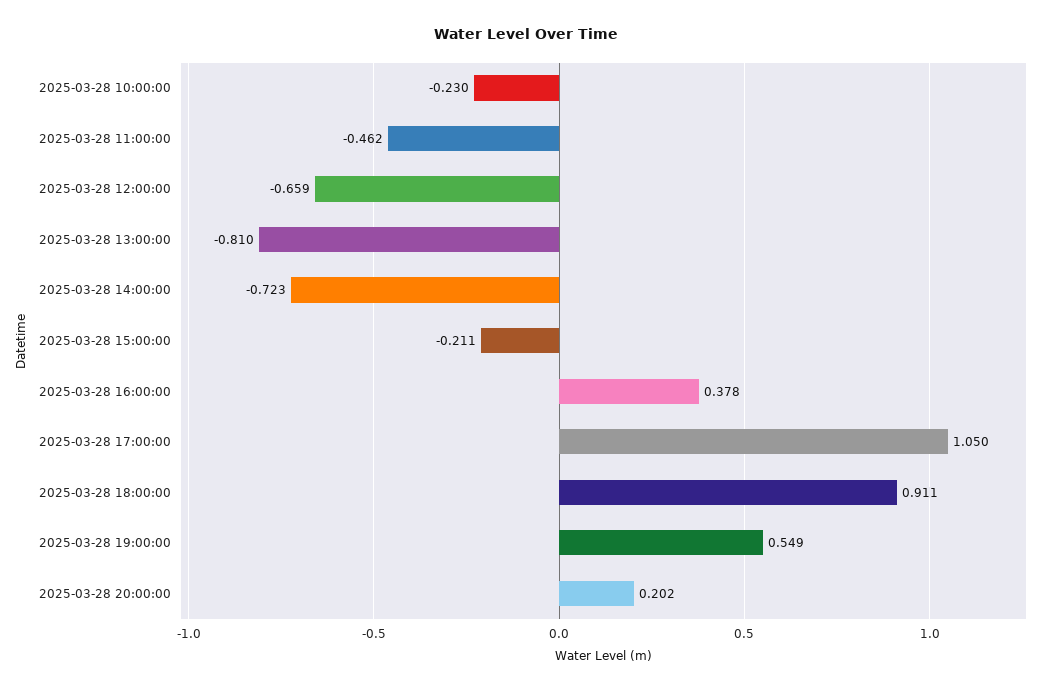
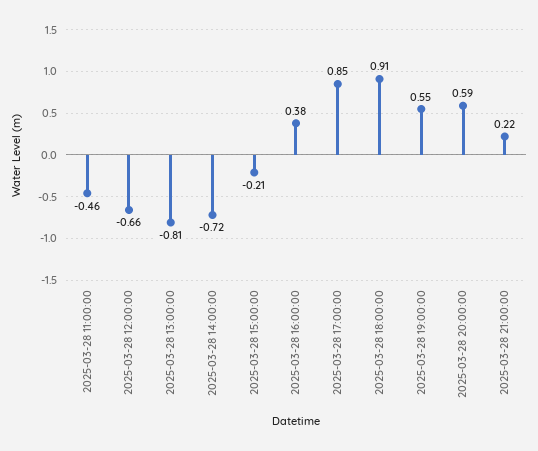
2025-03-28 10:00:00: -0.23 -> none
2025-03-28 17:00:00: 1.05 -> 0.85
2025-03-28 20:00:00: 0.202 -> 0.59
2025-03-28 21:00:00: none -> 0.22

